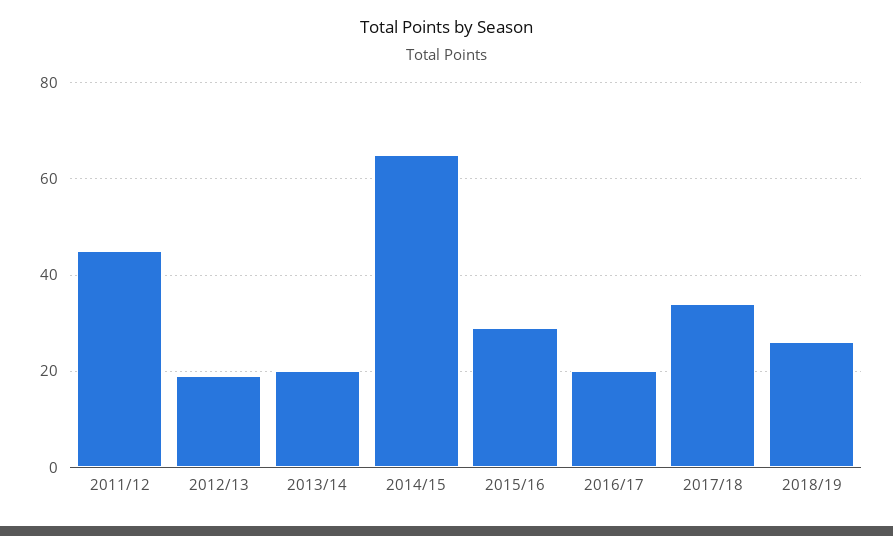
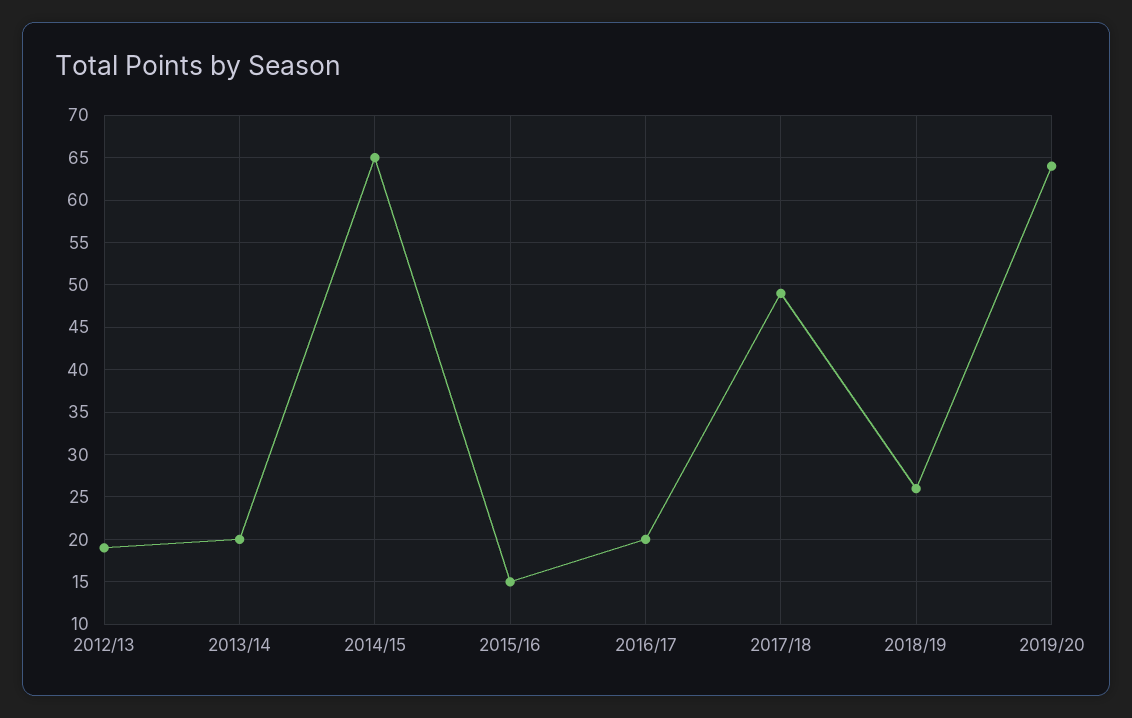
2011/12: 45 -> none
2015/16: 30 -> 15
2017/18: 35 -> 49
2019/20: none -> 64

